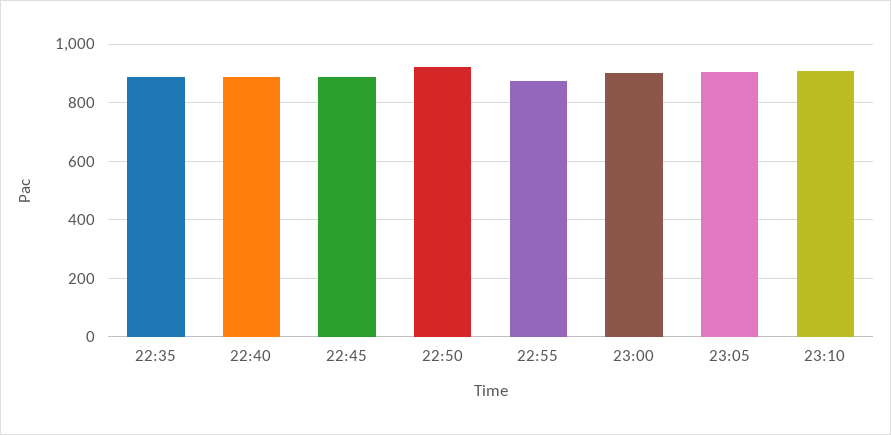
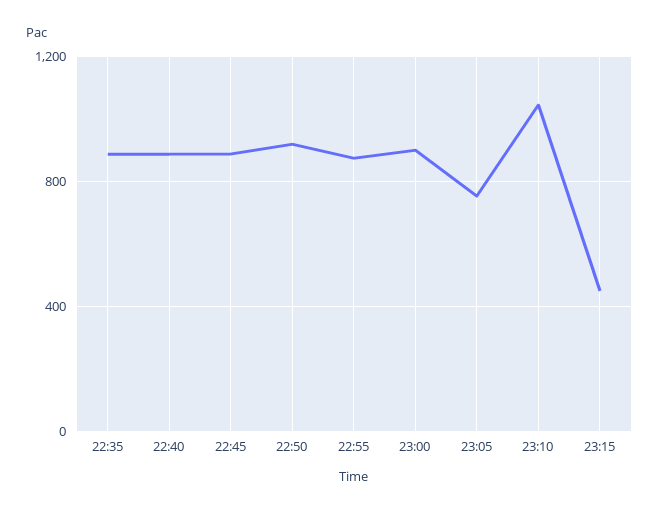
23:05: 900 -> 750
23:10: 900 -> 1050
23:15: none -> 450

